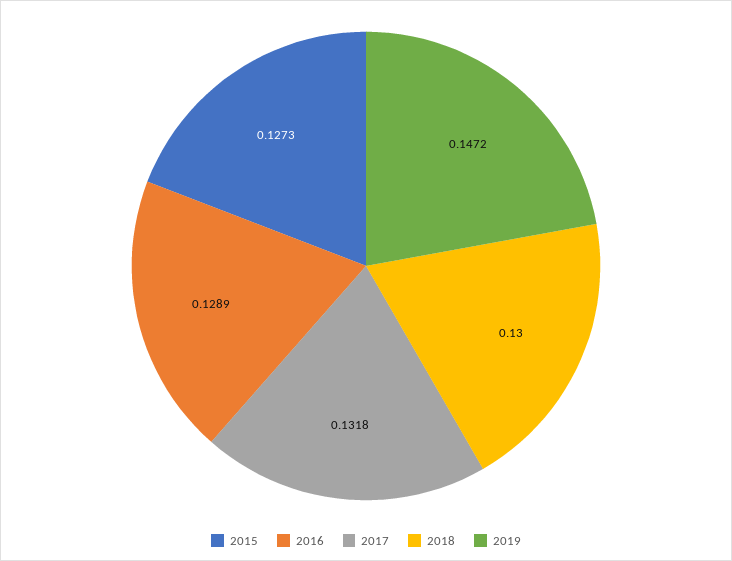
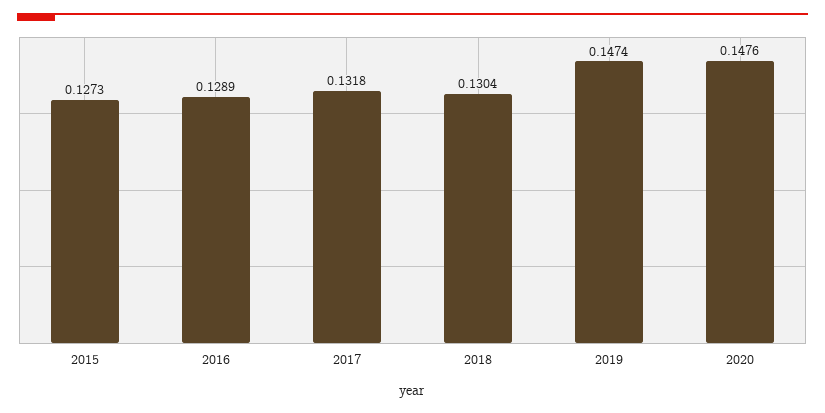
2018: 0.13 -> 0.1304
2019: 0.1472 -> 0.1474
2020: none -> 0.1476

